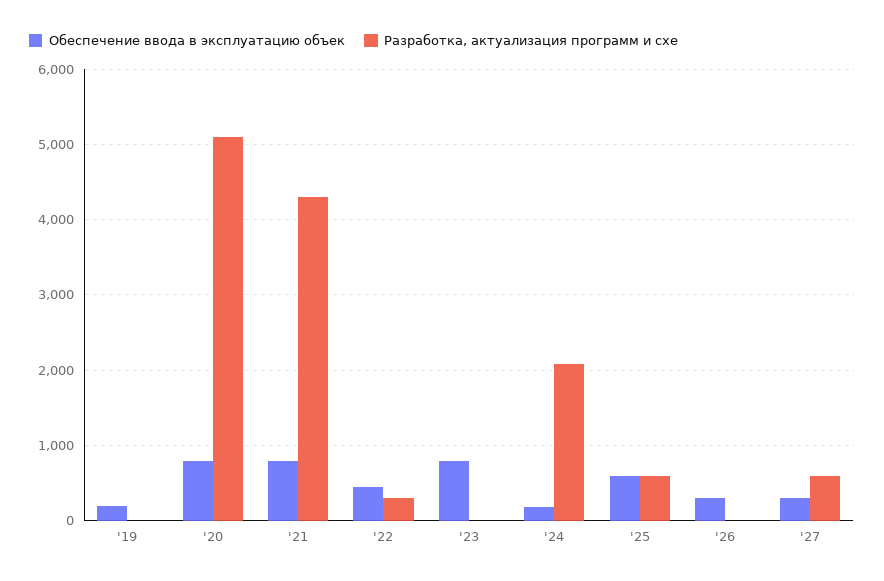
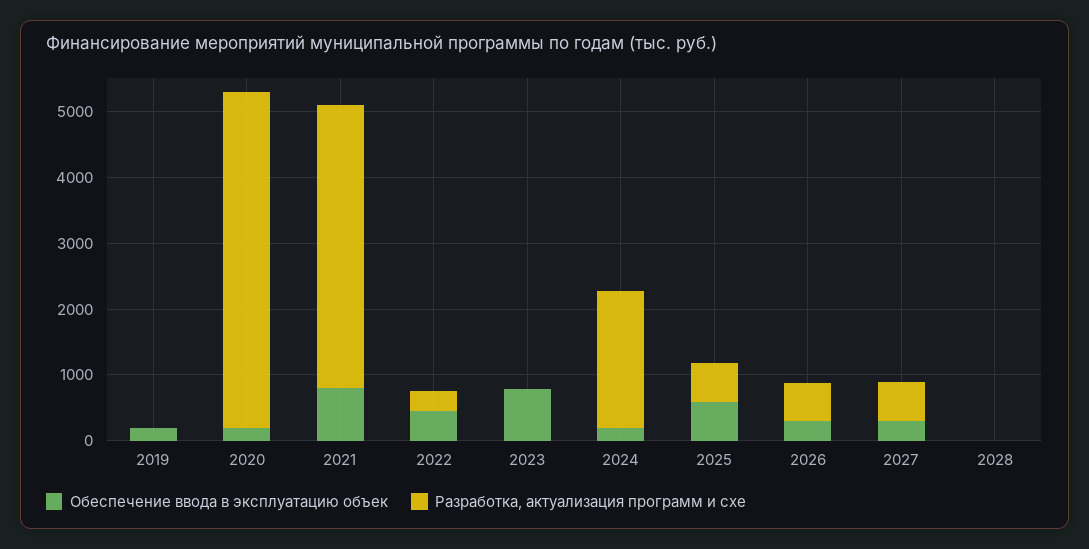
Обеспечение ввода в эксплуатацию объек, '20: 800 -> 200
Разработка, актуализация программ и схе, '26: 0 -> 600
Обеспечение ввода в эксплуатацию объек, 2028: none -> 0
Разработка, актуализация программ и схе, 2028: none -> 0

